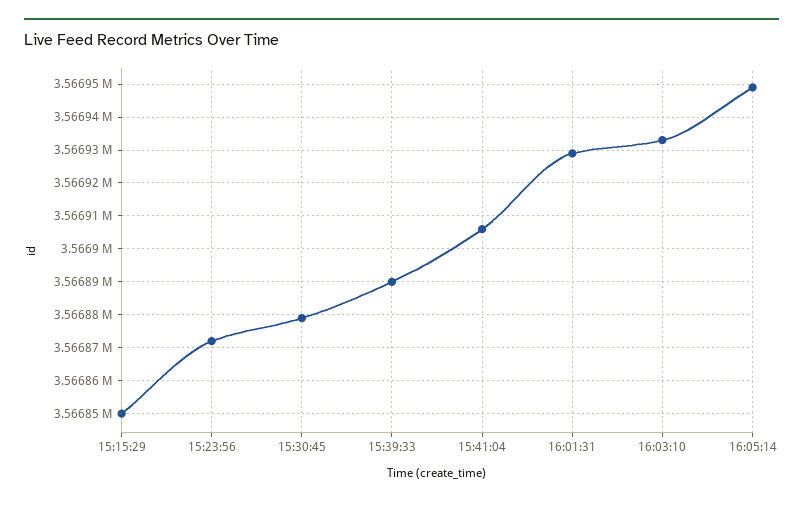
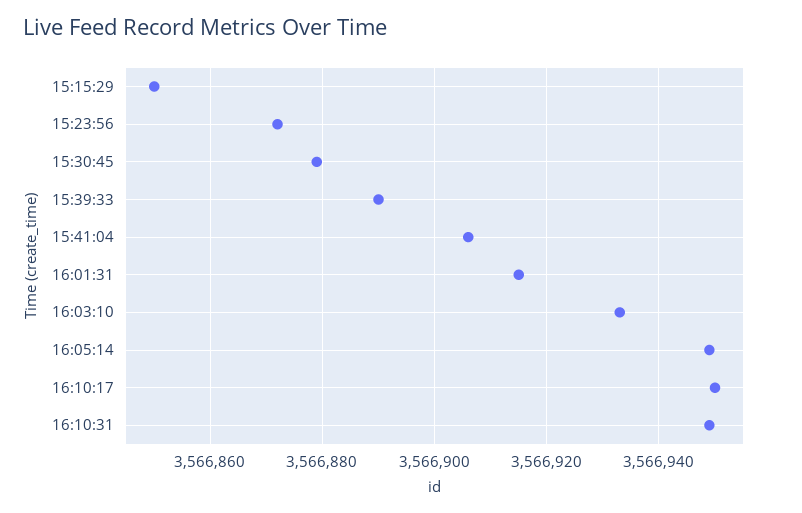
16:01:31: 3566930 -> 3566915
16:10:17: none -> 3566950
16:10:31: none -> 3566950

